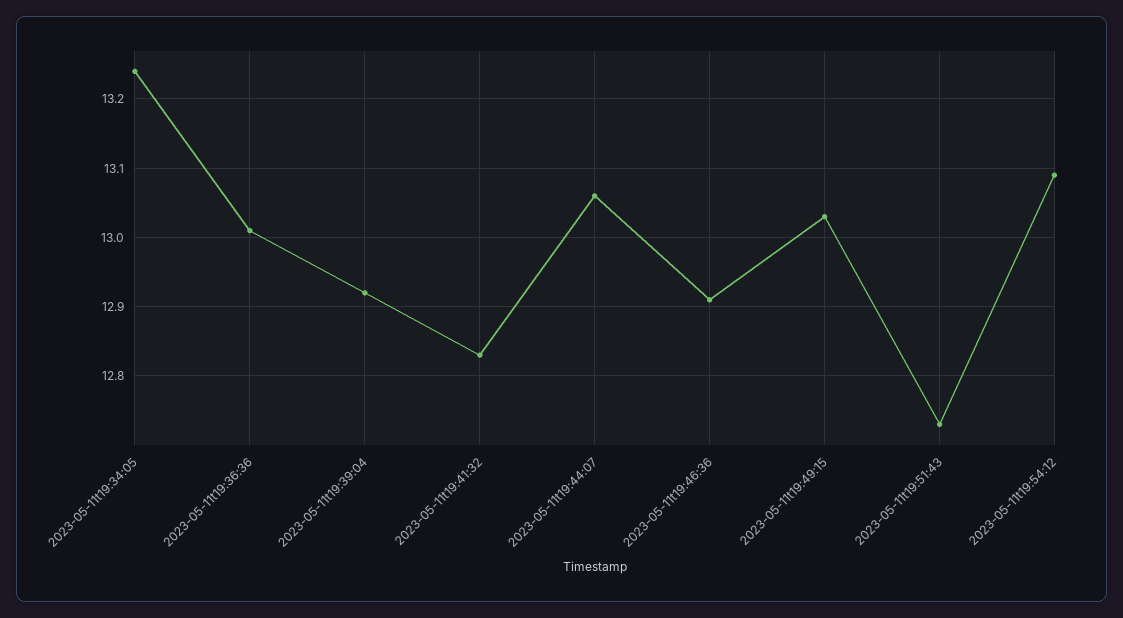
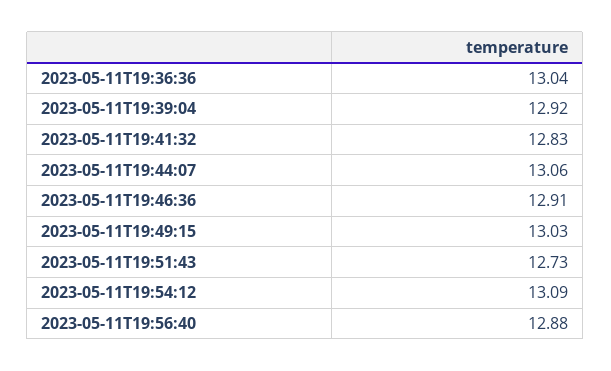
2023-05-11t19:34:05: 13.24 -> none
2023-05-11t19:36:36: 13.01 -> 13.04
2023-05-11T19:56:40: none -> 12.88

